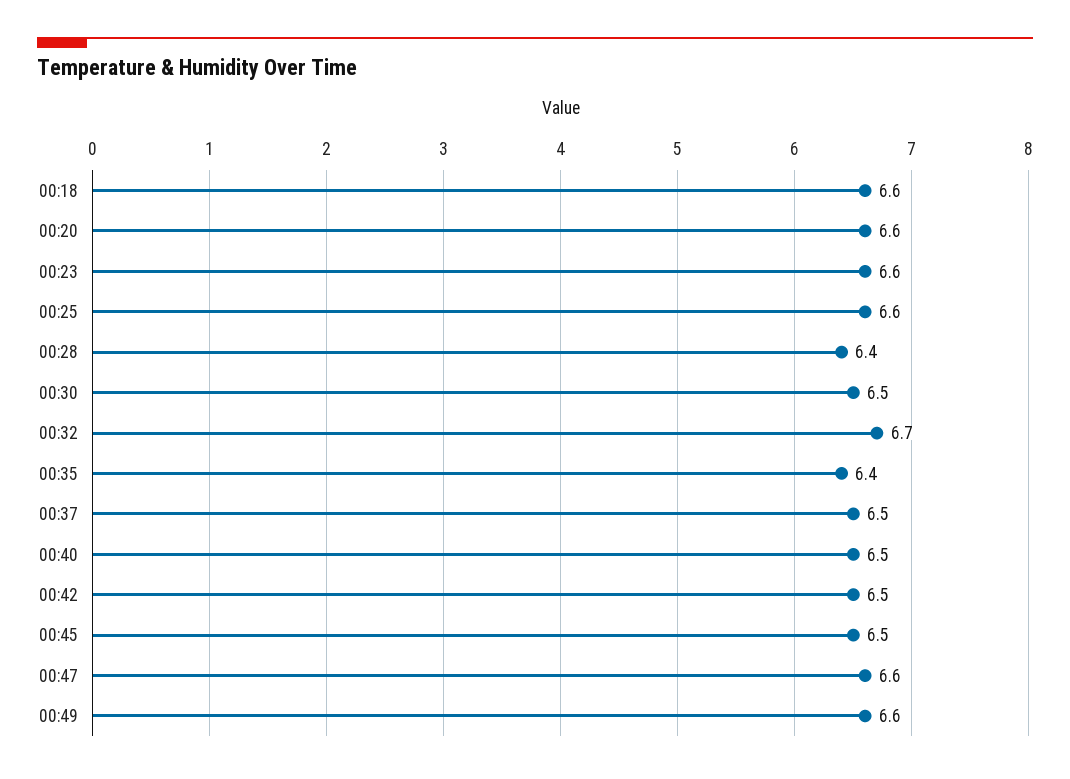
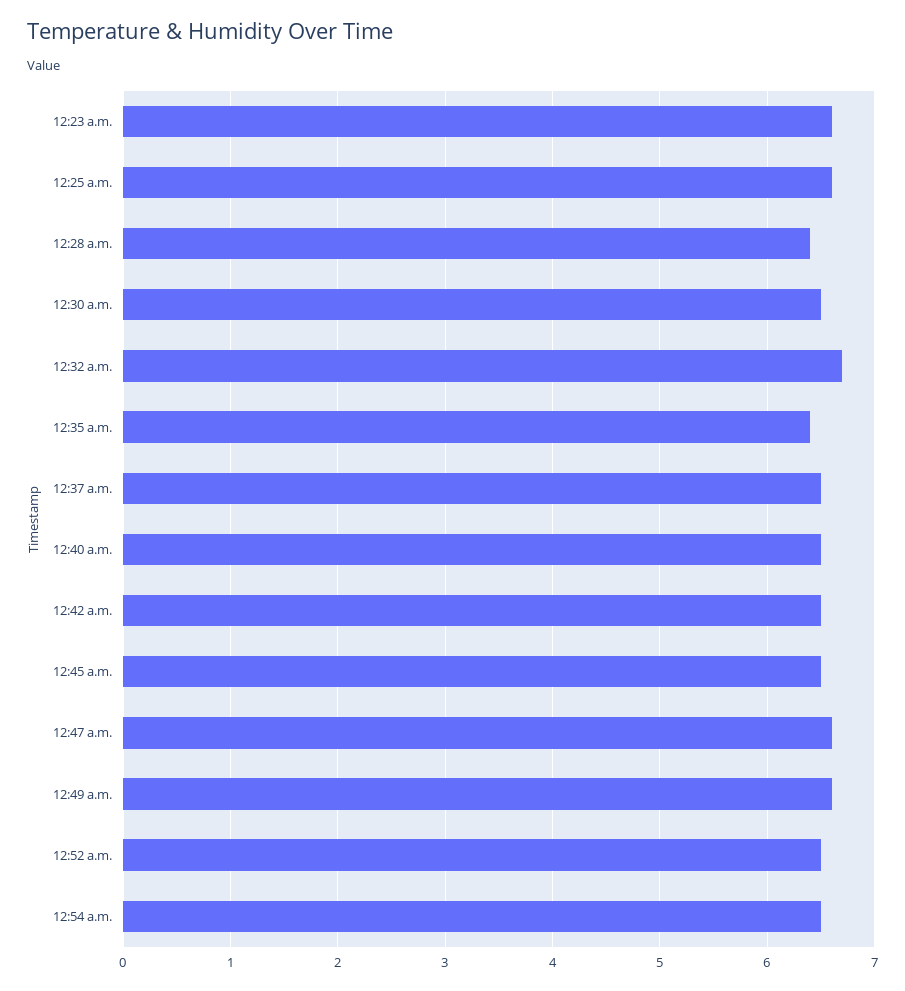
00:18: 6.6 -> none
00:20: 6.6 -> none
12:52 a.m.: none -> 6.5
12:54 a.m.: none -> 6.5

